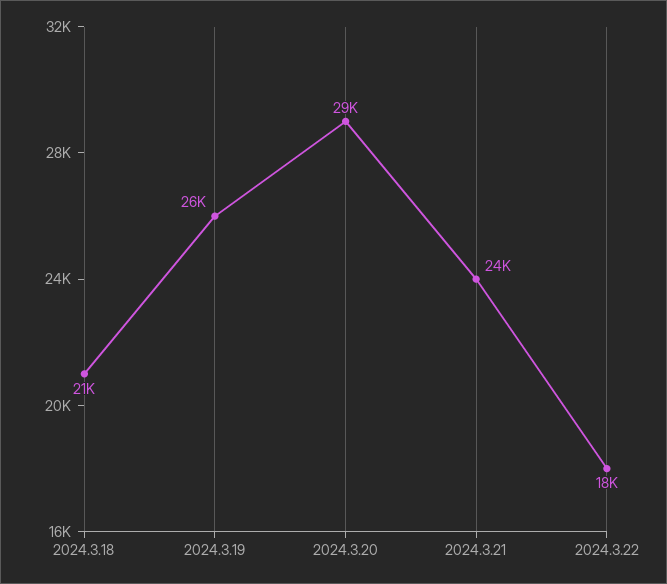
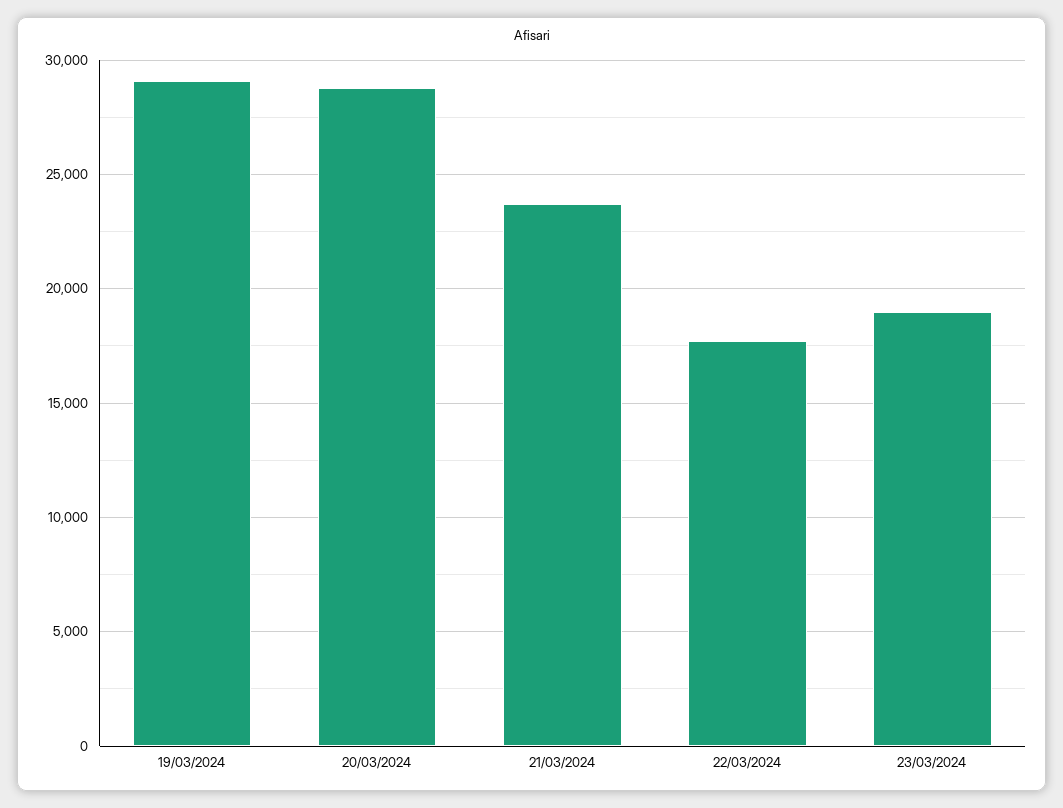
2024.3.18: 21000 -> none
2024.3.19: 26000 -> 29000
23/03/2024: none -> 19000

